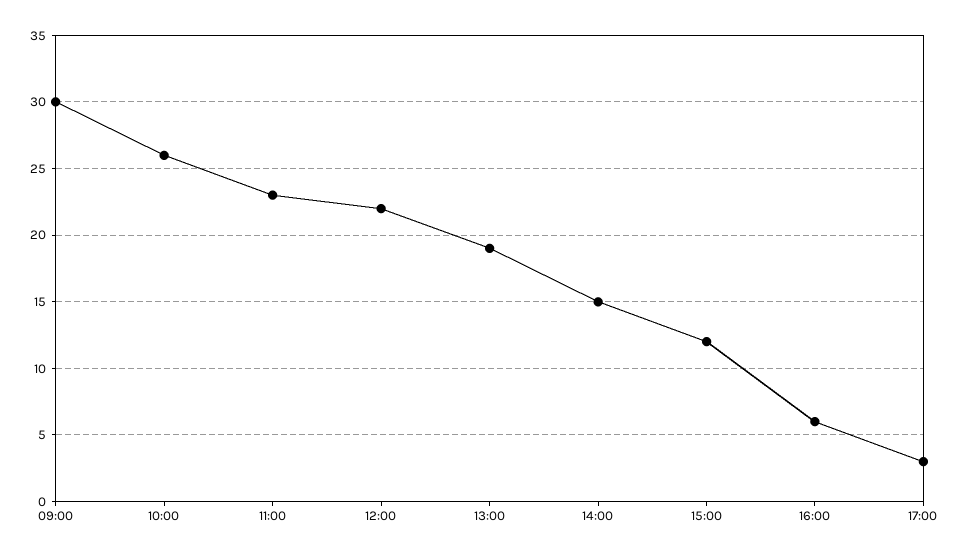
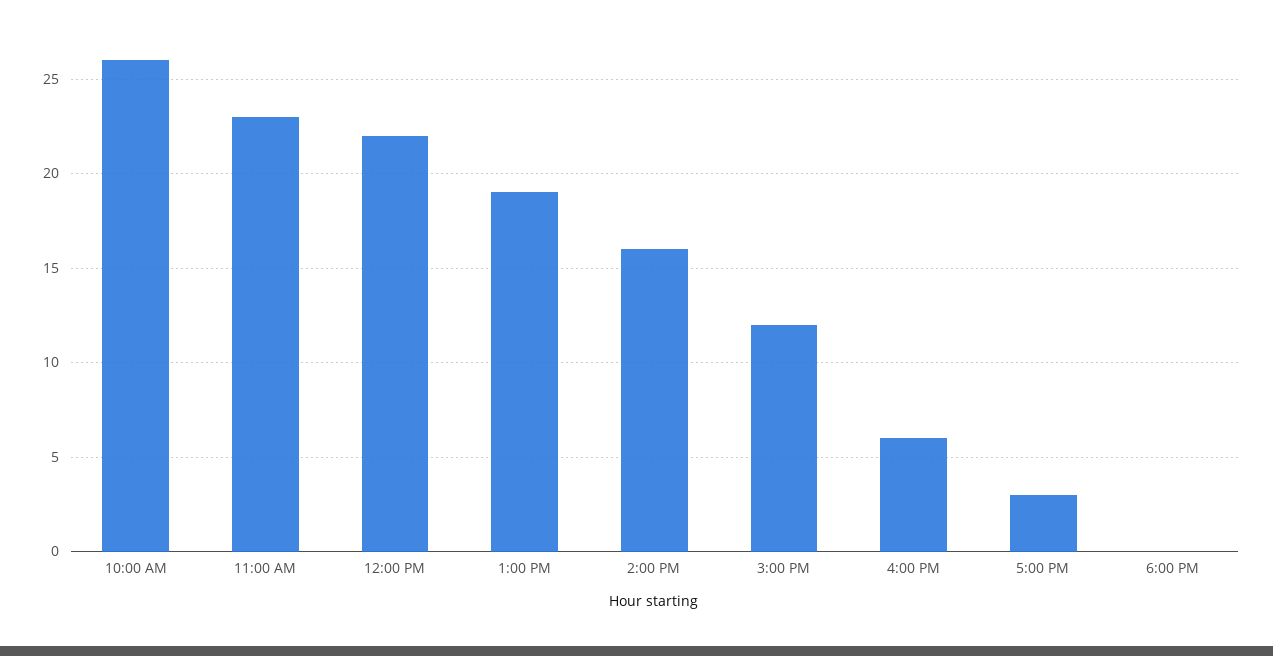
09:00: 30 -> none
14:00: 15 -> 16
6:00 PM: none -> 0

